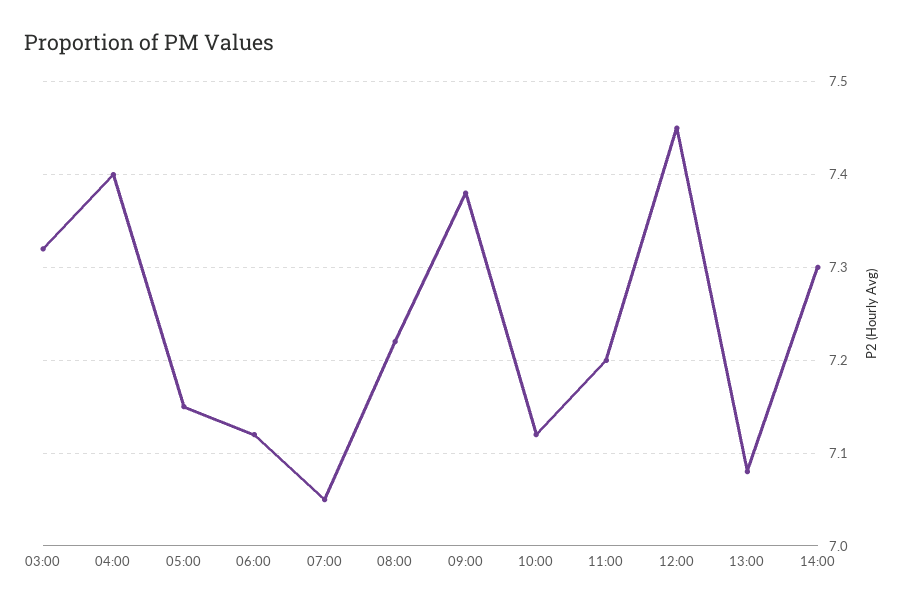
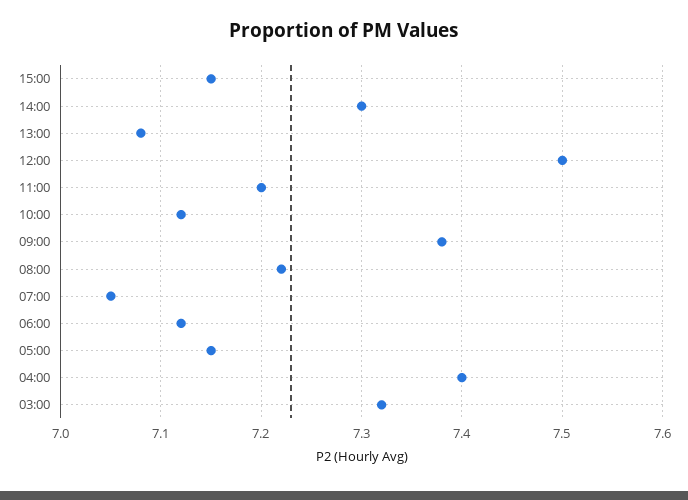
12:00: 7.45 -> 7.5
15:00: none -> 7.15

